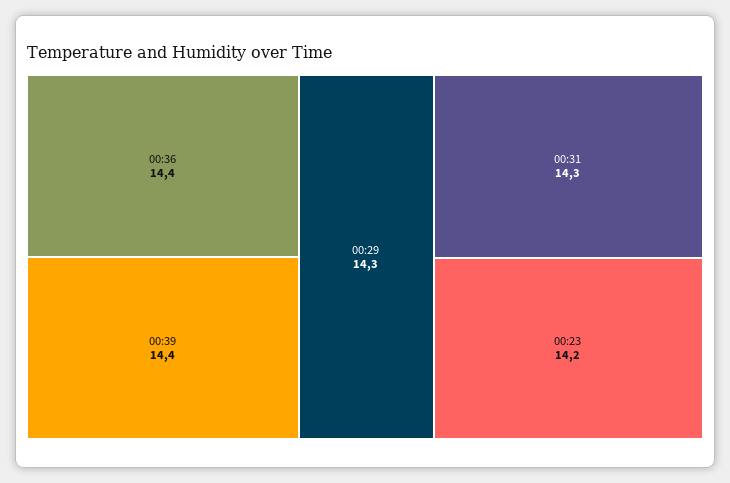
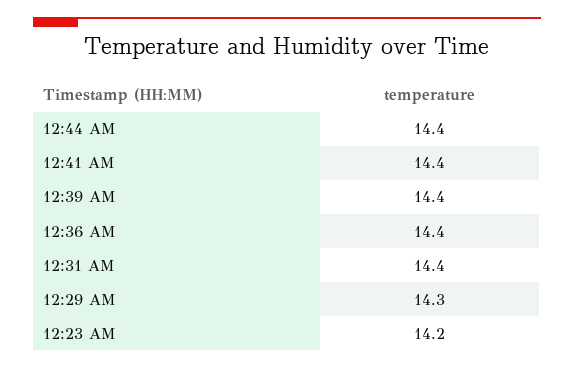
00:31: 14.3 -> 14.4
12:44 AM: none -> 14.4
12:41 AM: none -> 14.4

